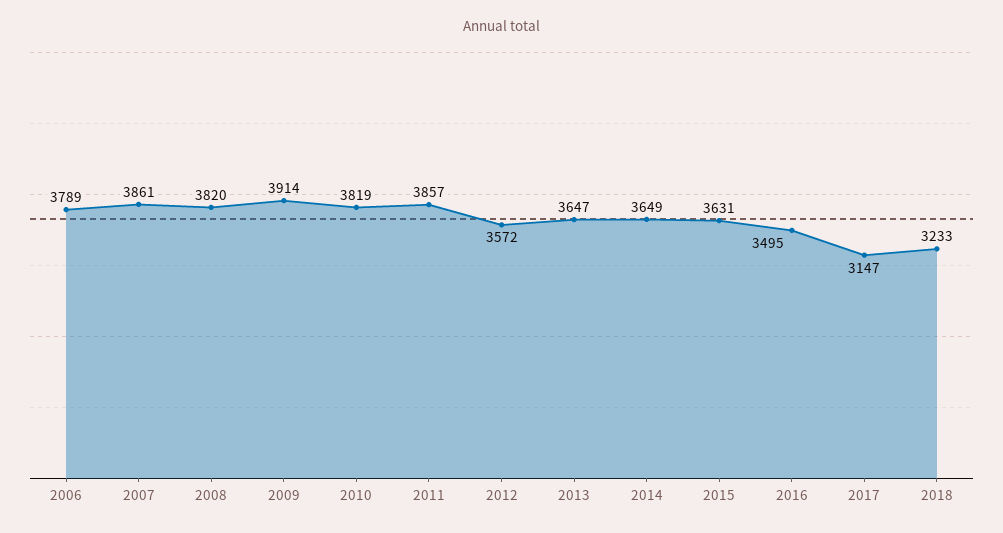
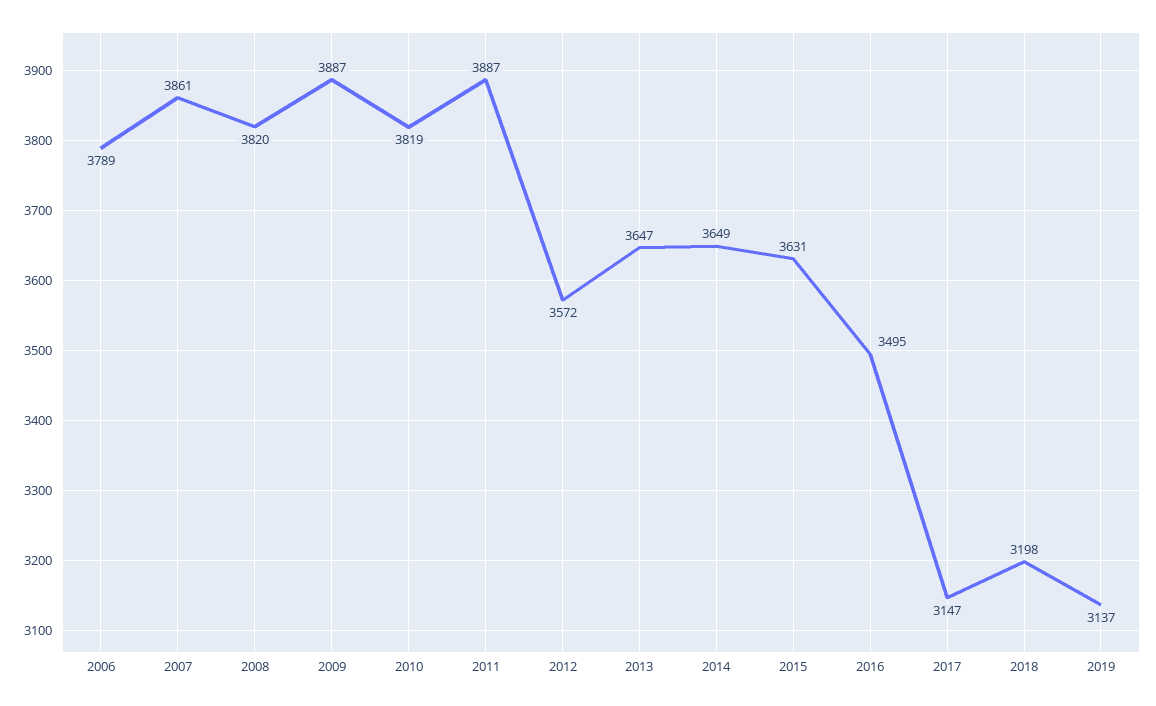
2009: 3914 -> 3887
2011: 3857 -> 3887
2018: 3233 -> 3198
2019: none -> 3137

